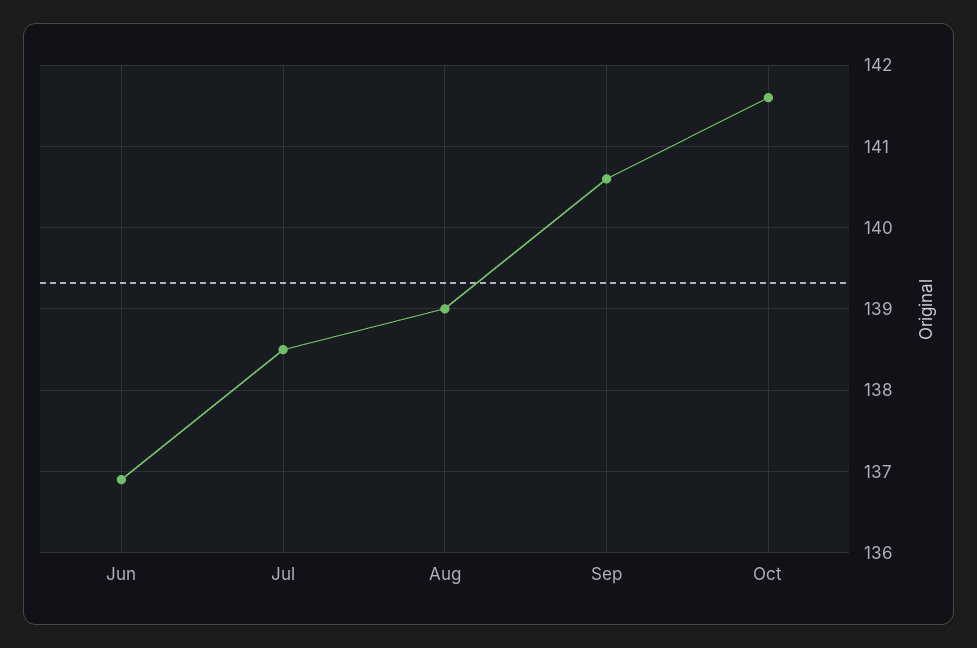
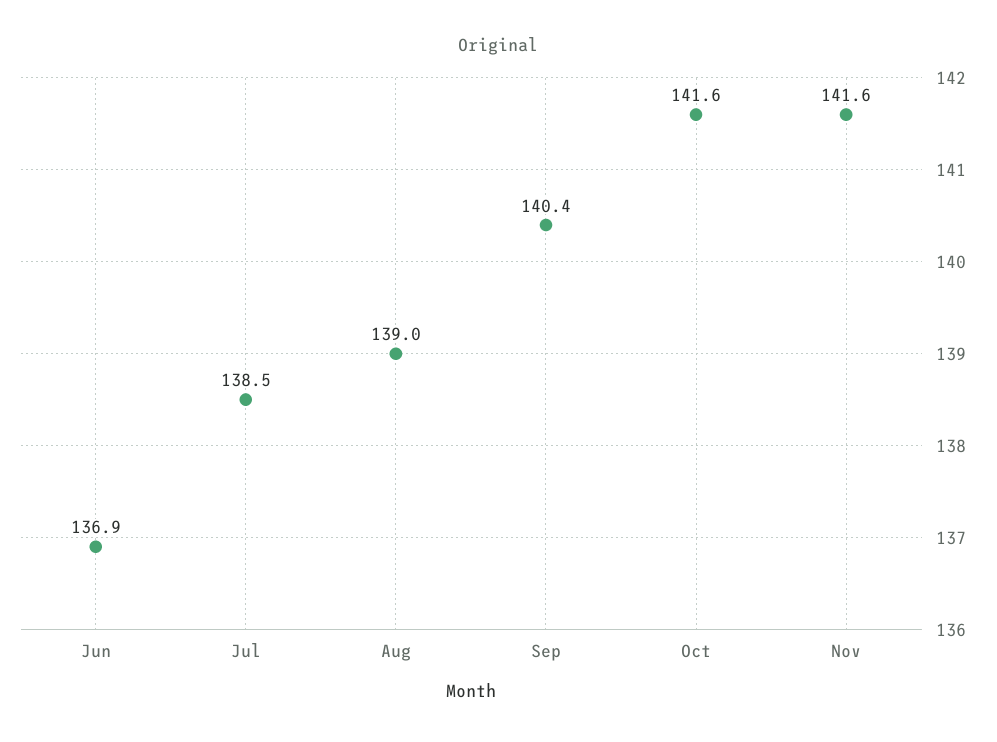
Sep: 140.6 -> 140.4
Nov: none -> 141.6

